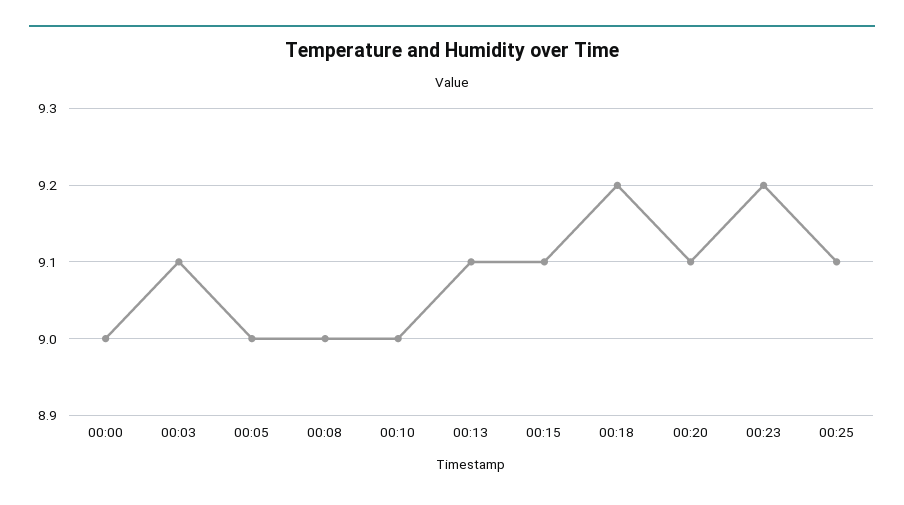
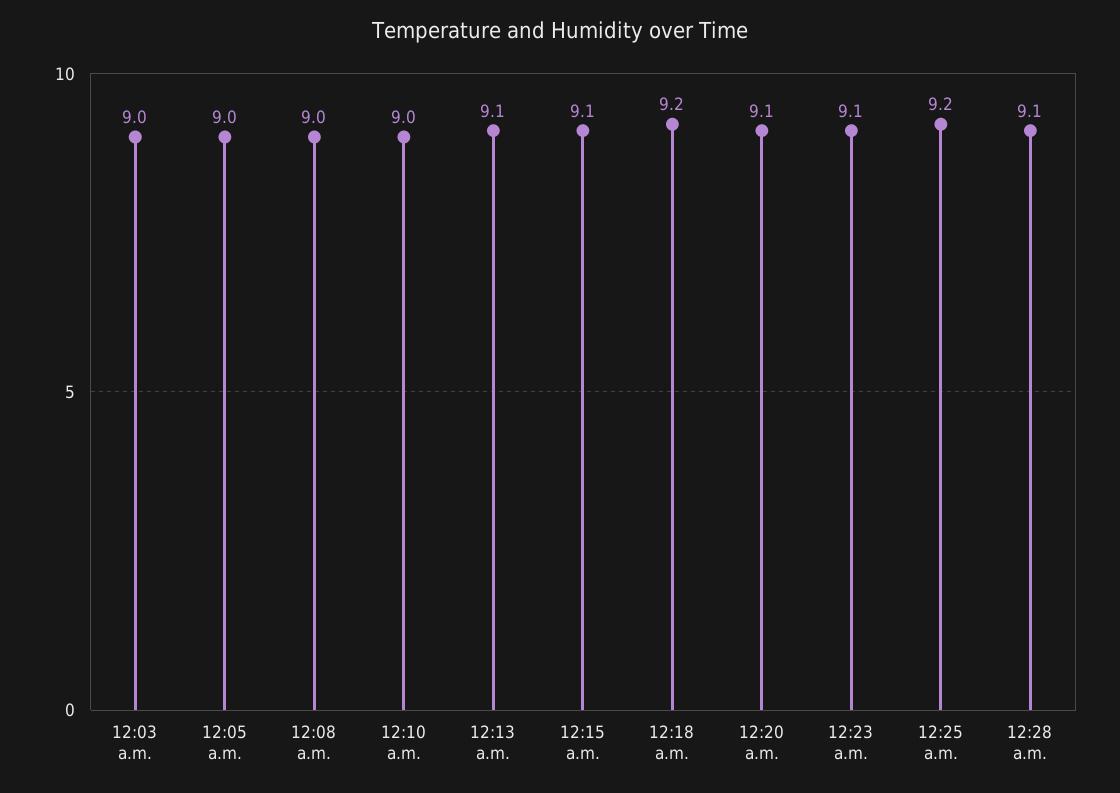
00:00: 9 -> none
00:03: 9.1 -> 9
00:23: 9.2 -> 9.1
00:25: 9.1 -> 9.2
12:28 a.m.: none -> 9.1

